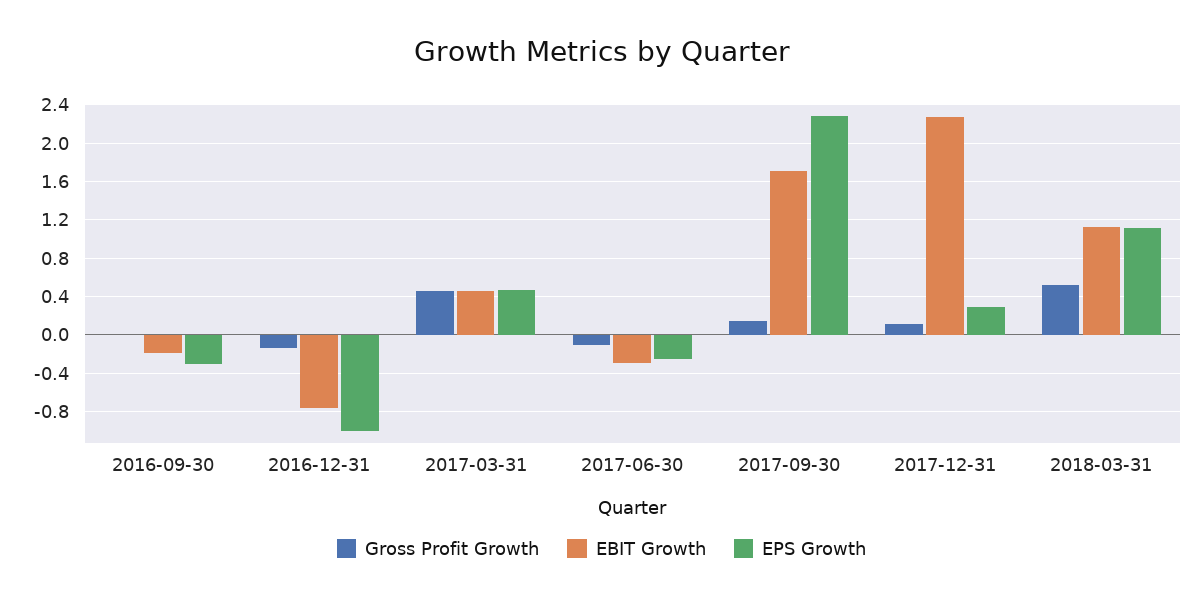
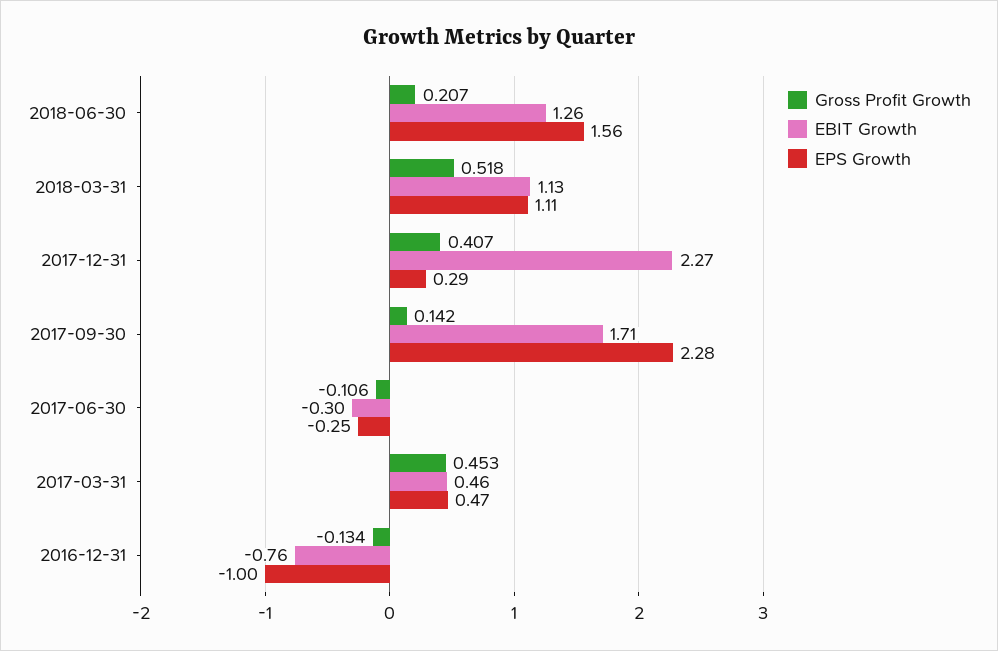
Gross Profit Growth, 2016-09-30: 0 -> none
EBIT Growth, 2016-09-30: -0.2 -> none
EPS Growth, 2016-09-30: -0.3 -> none
Gross Profit Growth, 2017-12-31: 0.1 -> 0.407
Gross Profit Growth, 2018-06-30: none -> 0.207
EBIT Growth, 2018-06-30: none -> 1.26
EPS Growth, 2018-06-30: none -> 1.56

